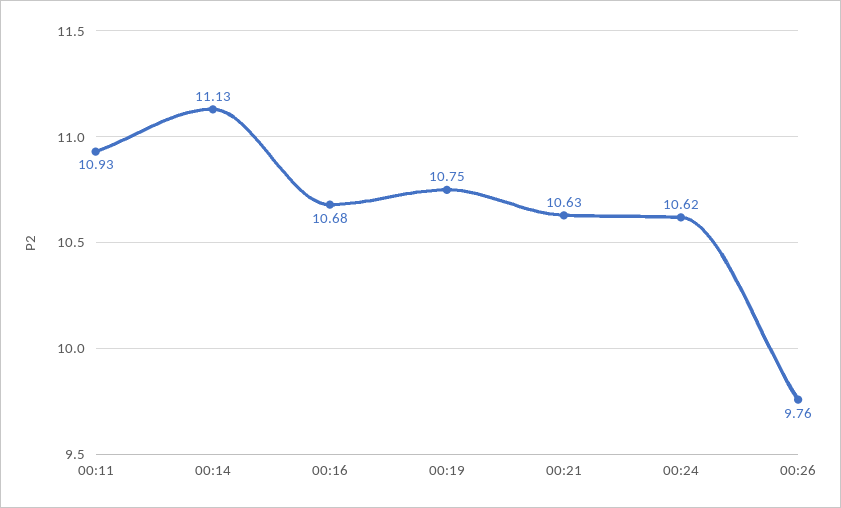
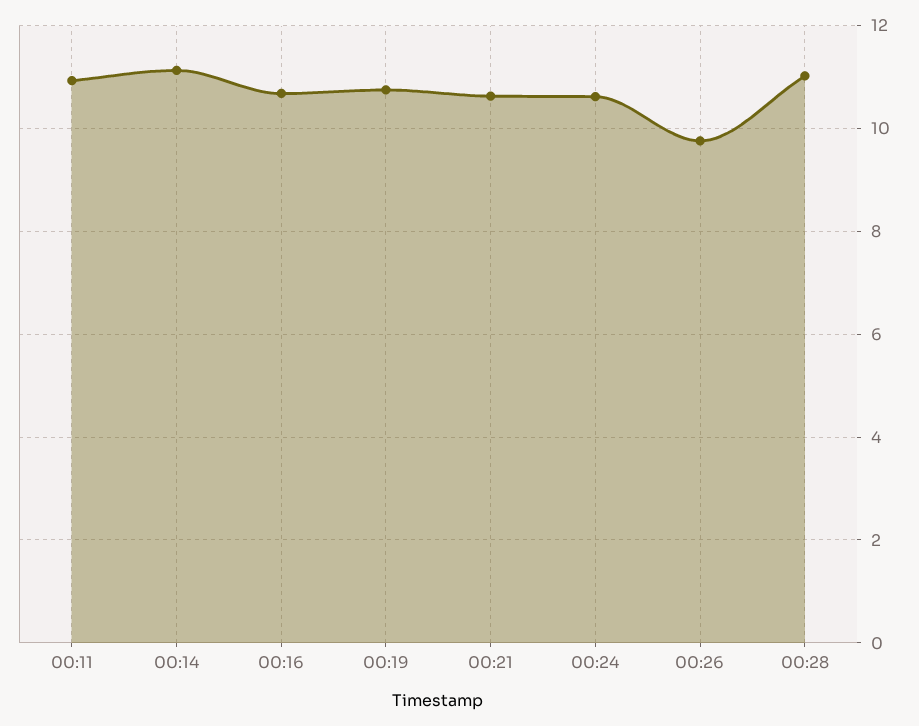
00:28: none -> 11

